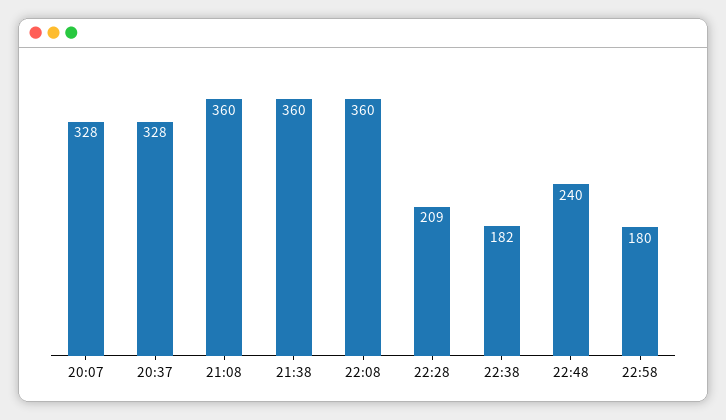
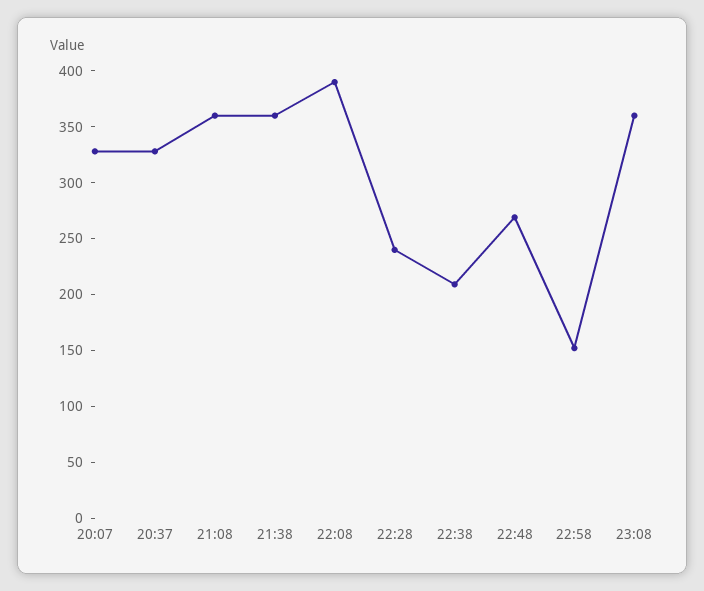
22:08: 360 -> 390
22:28: 209 -> 240
22:38: 182 -> 210
22:48: 240 -> 270
22:58: 180 -> 150
23:08: none -> 360

